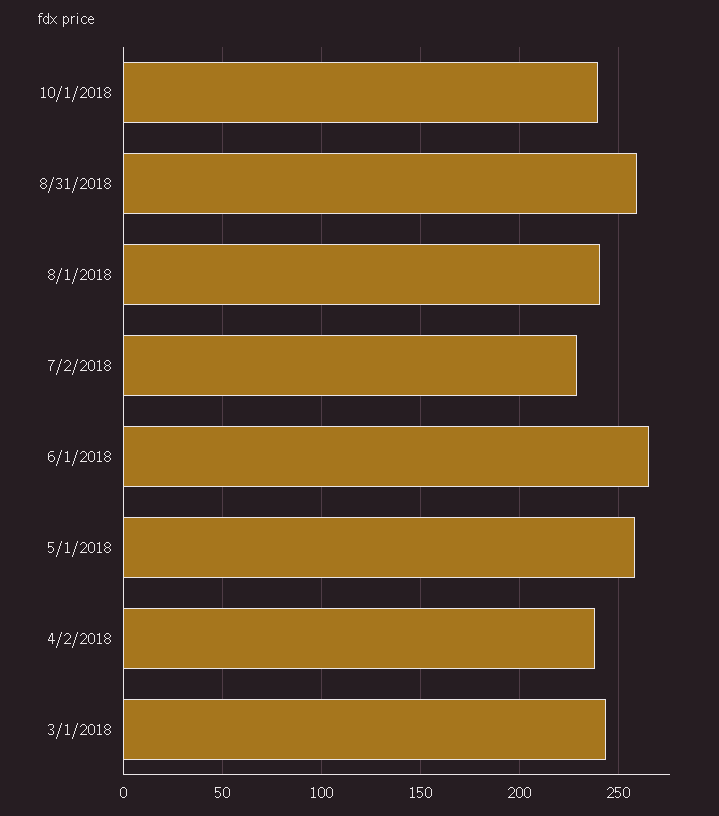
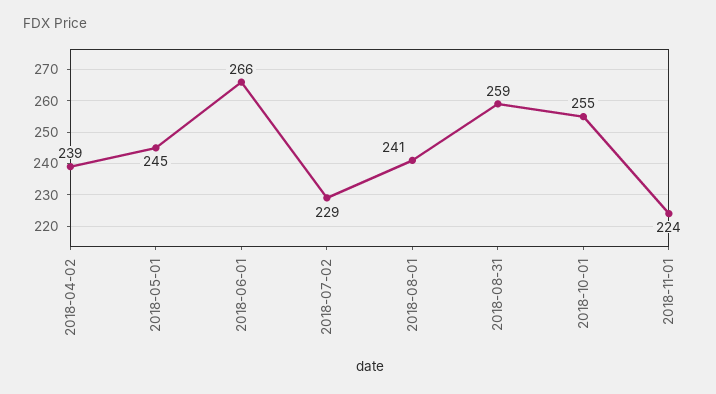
10/1/2018: 240 -> 255
5/1/2018: 260 -> 245
3/1/2018: 245 -> none
2018-11-01: none -> 224

